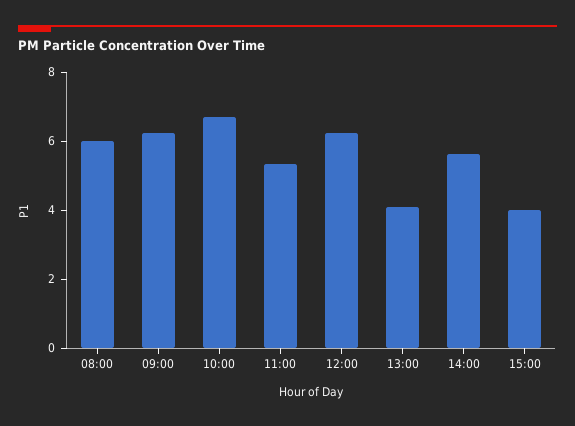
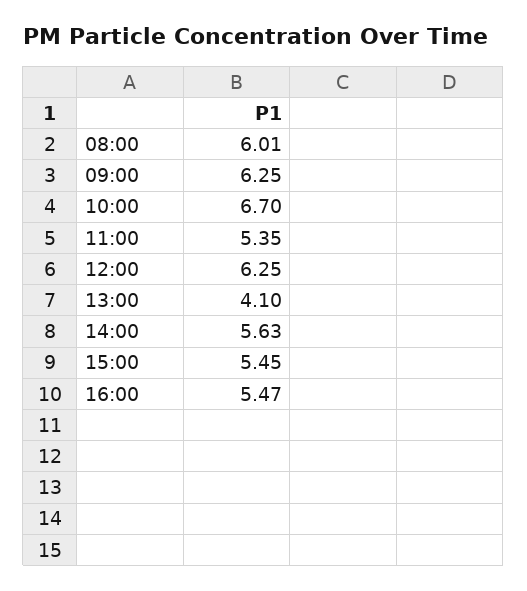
15:00: 4 -> 5.45
16:00: none -> 5.47

